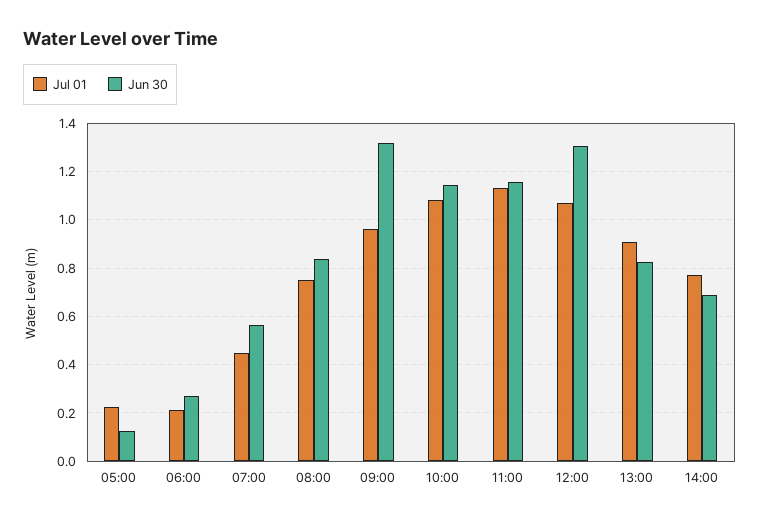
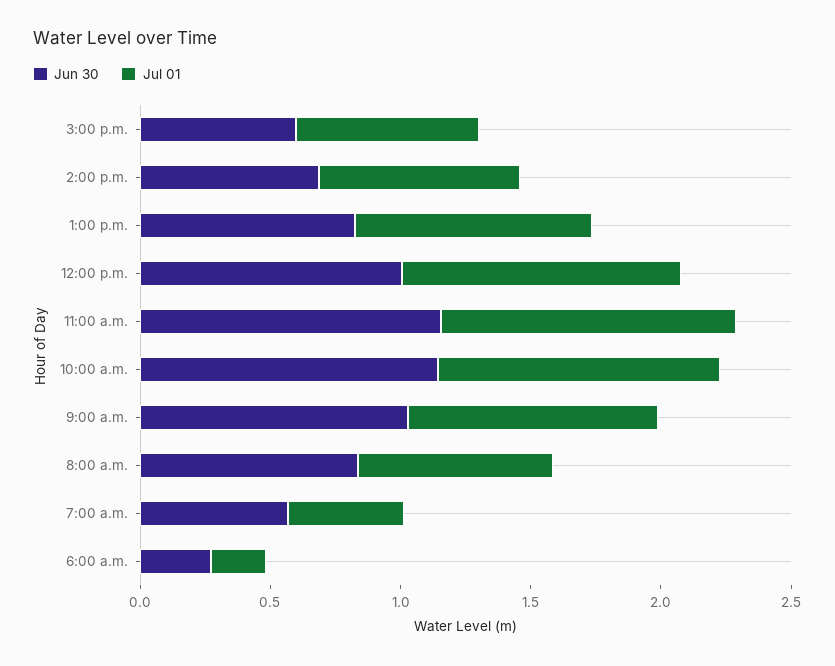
Jul 01, 05:00: 0.225 -> none
Jun 30, 05:00: 0.125 -> none
Jun 30, 09:00: 1.325 -> 1
Jun 30, 12:00: 1.3 -> 1
Jun 30, 3:00 p.m.: none -> 0.6
Jul 01, 3:00 p.m.: none -> 0.7

